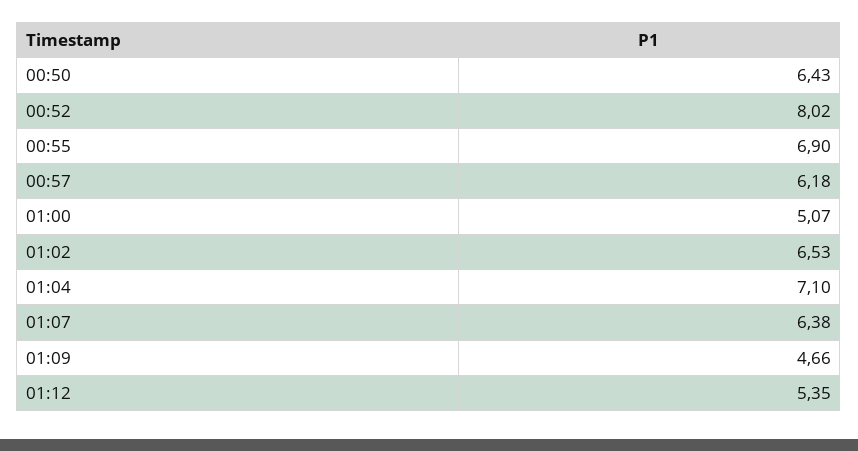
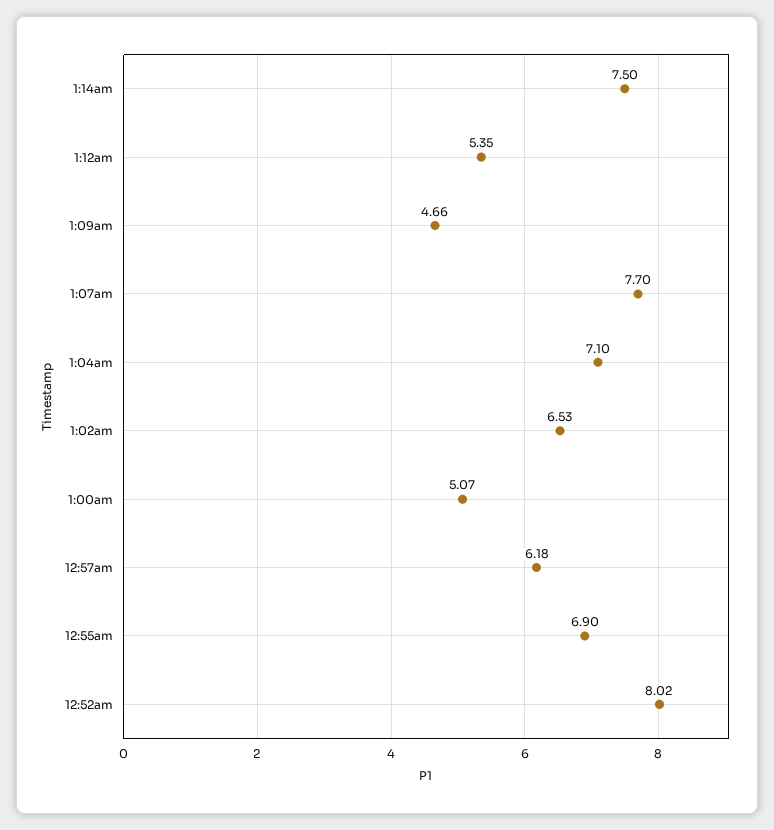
00:50: 6.43 -> none
01:07: 6.38 -> 7.7
1:14am: none -> 7.5

